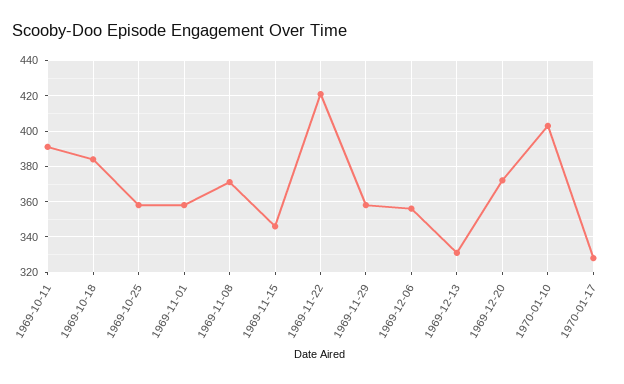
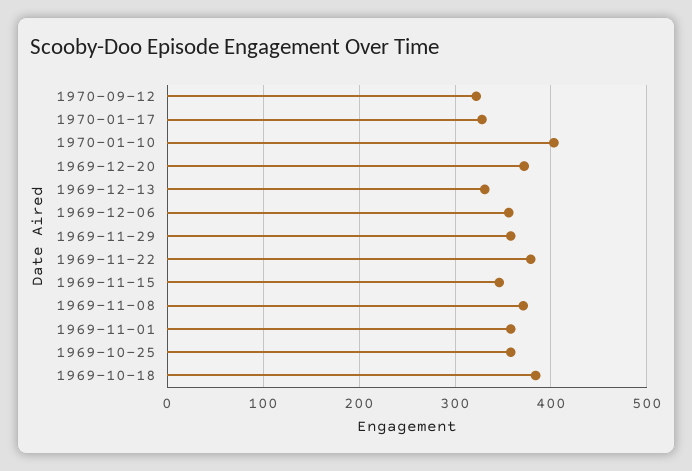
1969-10-11: 390 -> none
1969-11-22: 420 -> 380
1970-09-12: none -> 320

